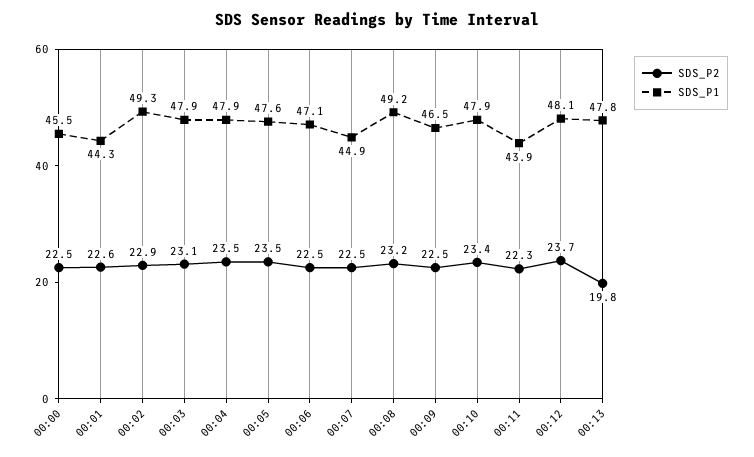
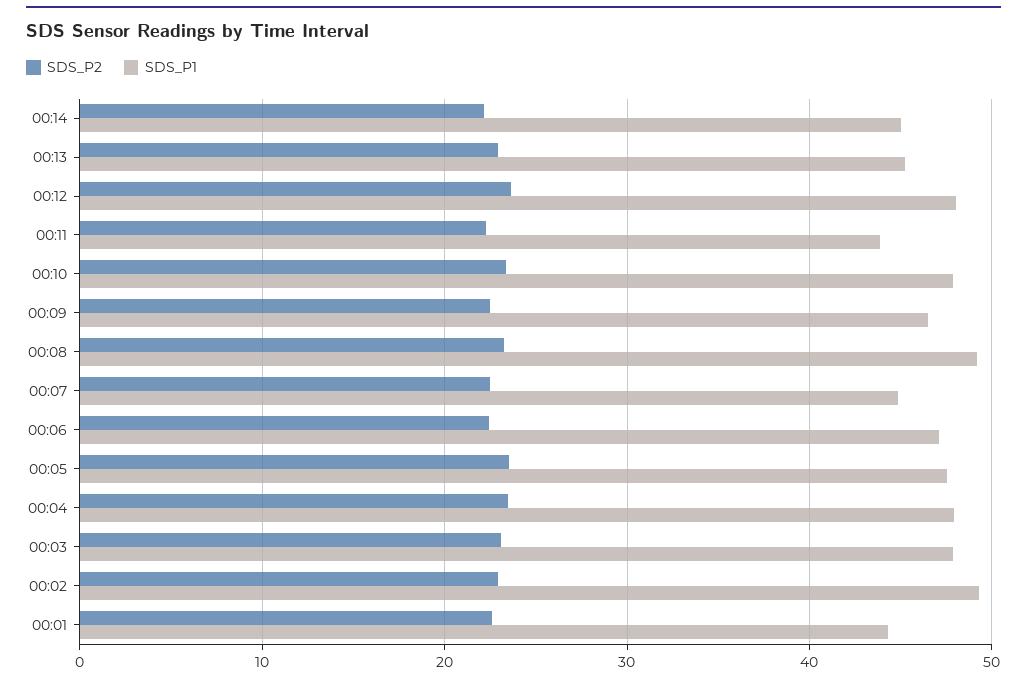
SDS_P2, 00:00: 22.5 -> none
SDS_P1, 00:00: 45.5 -> none
SDS_P2, 00:13: 19.8 -> 23
SDS_P1, 00:13: 47.8 -> 45
SDS_P2, 00:14: none -> 22
SDS_P1, 00:14: none -> 45

